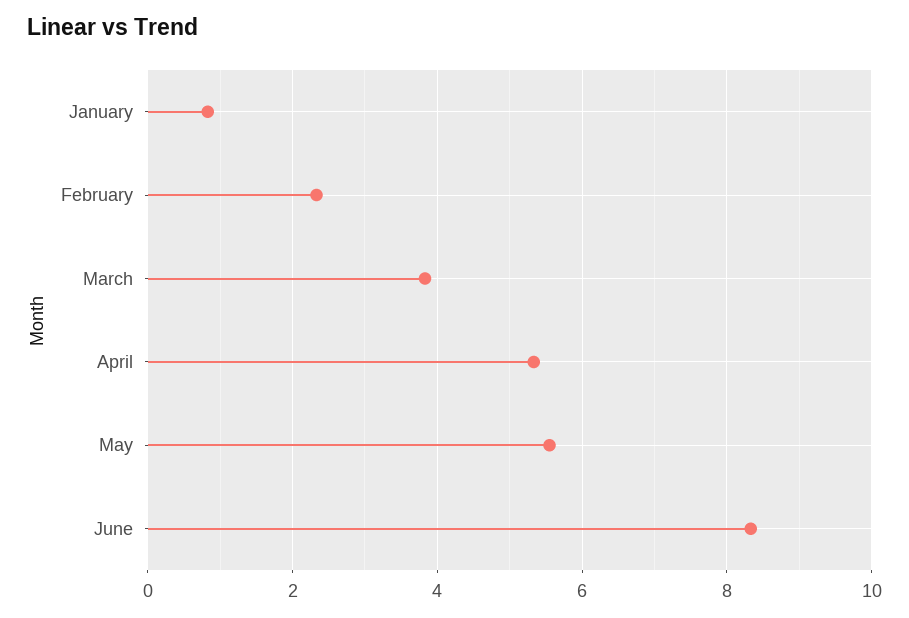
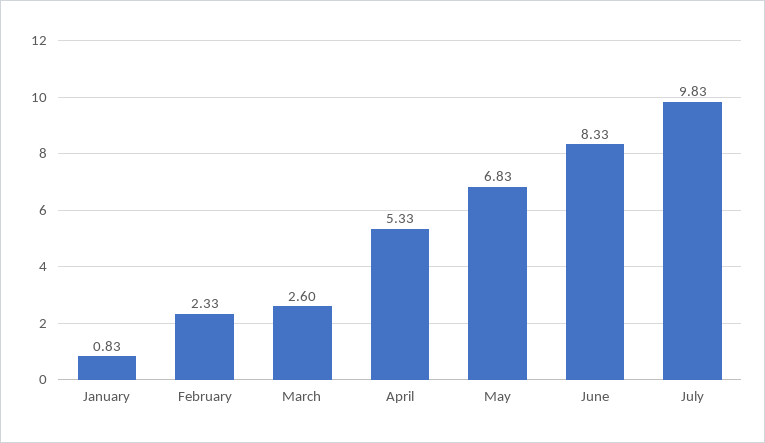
March: 3.8 -> 2.6
May: 5.6 -> 6.83
July: none -> 9.83

